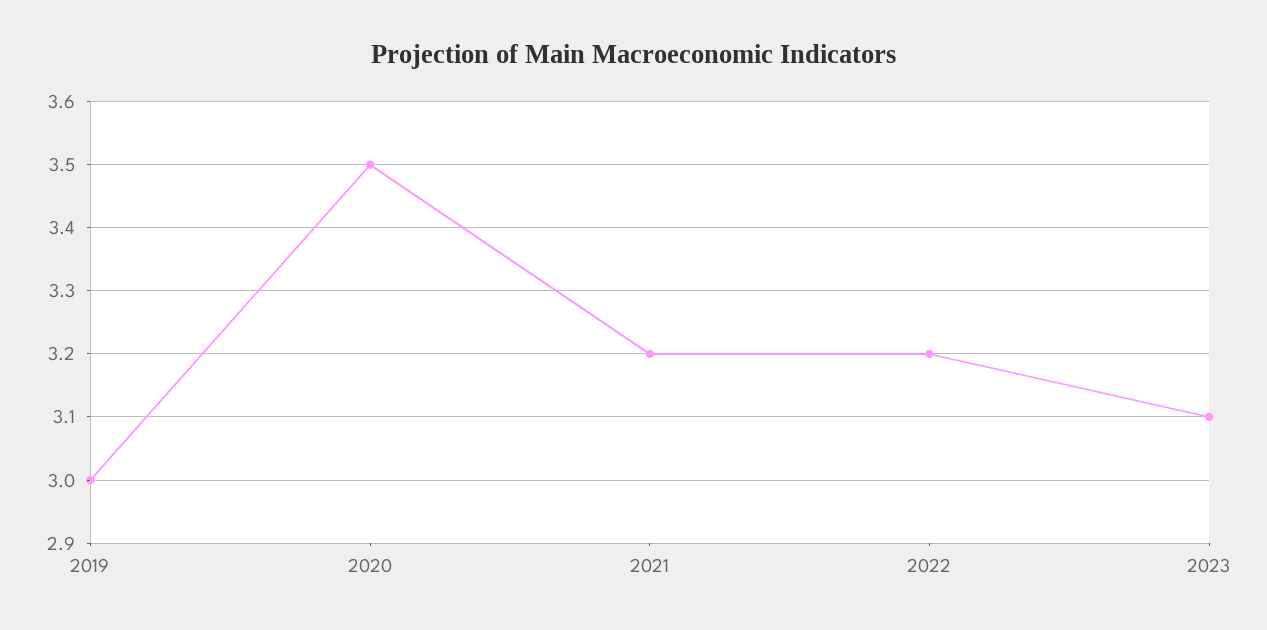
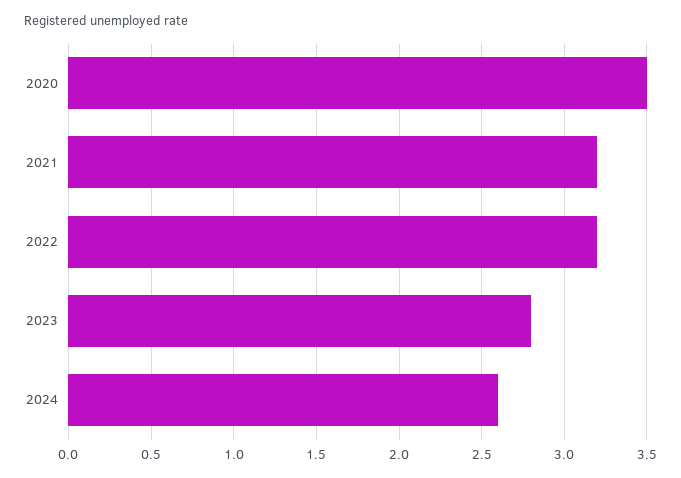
2019: 3 -> none
2023: 3.1 -> 2.8
2024: none -> 2.6

